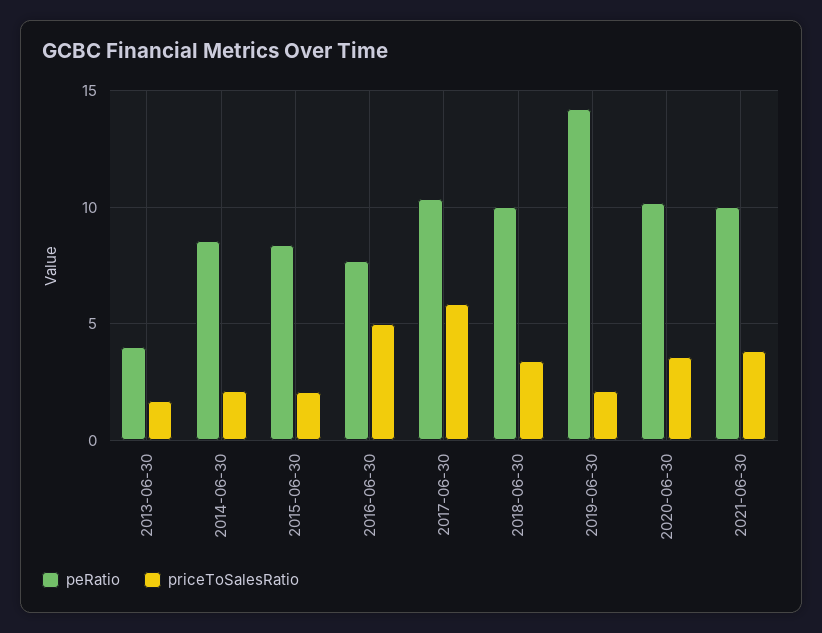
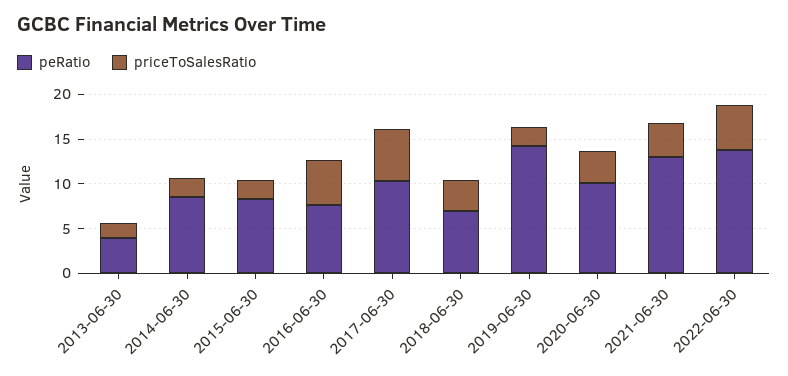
peRatio, 2018-06-30: 10 -> 7
peRatio, 2021-06-30: 10 -> 13
peRatio, 2022-06-30: none -> 14
priceToSalesRatio, 2022-06-30: none -> 5

